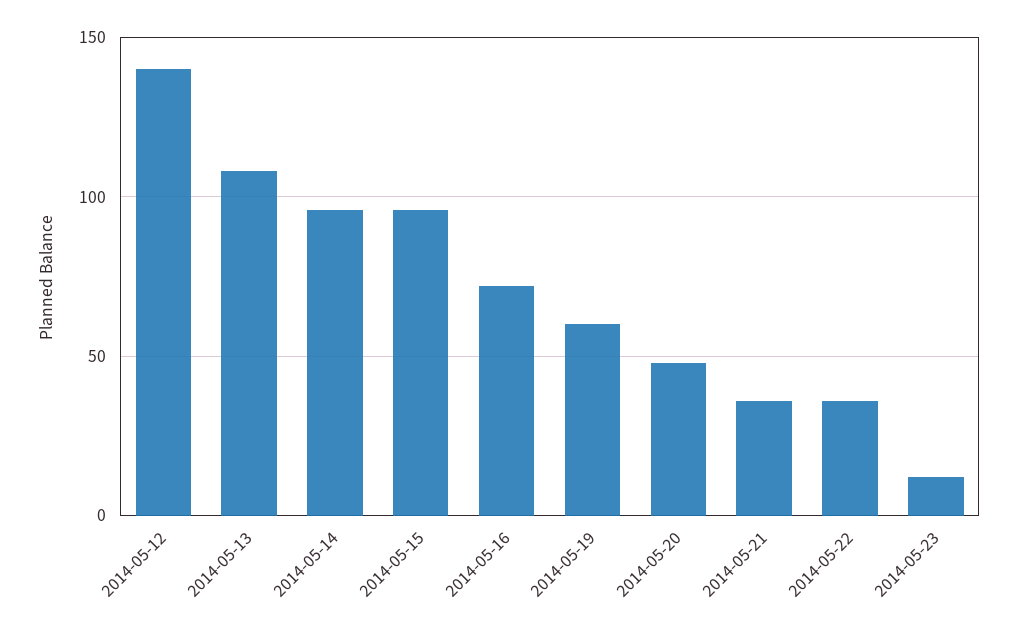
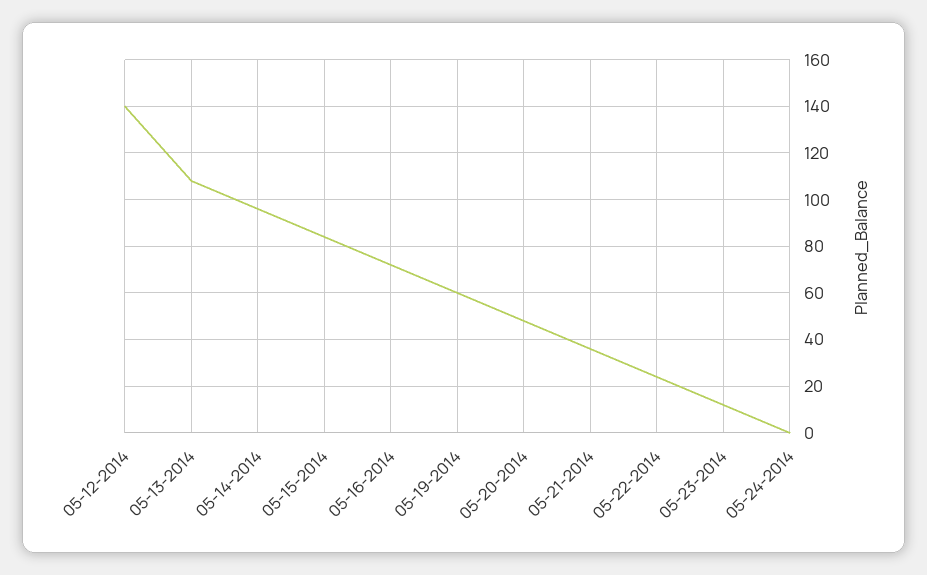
2014-05-15: 95 -> 85
2014-05-22: 35 -> 25
05-24-2014: none -> 0

